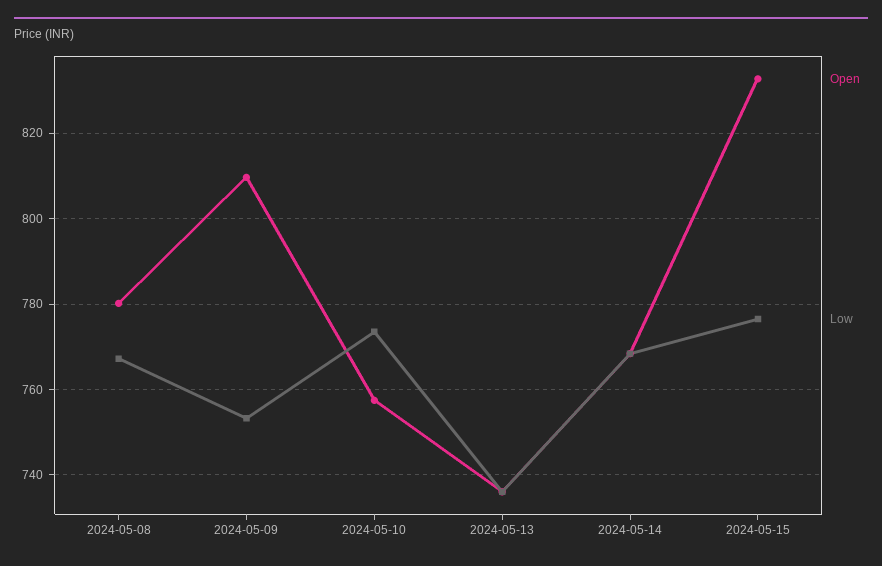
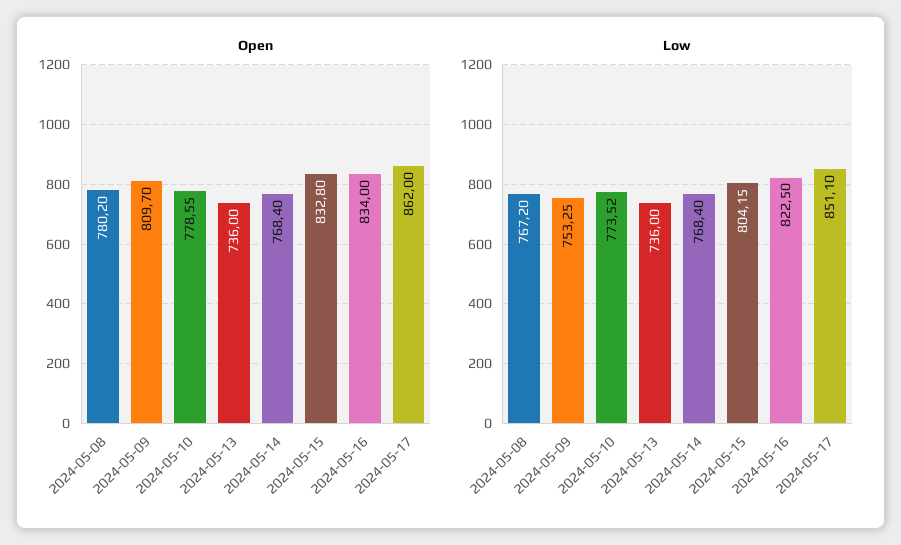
Open, 2024-05-10: 758 -> 778.55
Low, 2024-05-15: 776 -> 804.15
Open, 2024-05-16: none -> 834
Open, 2024-05-17: none -> 862
Low, 2024-05-16: none -> 822.5
Low, 2024-05-17: none -> 851.1

